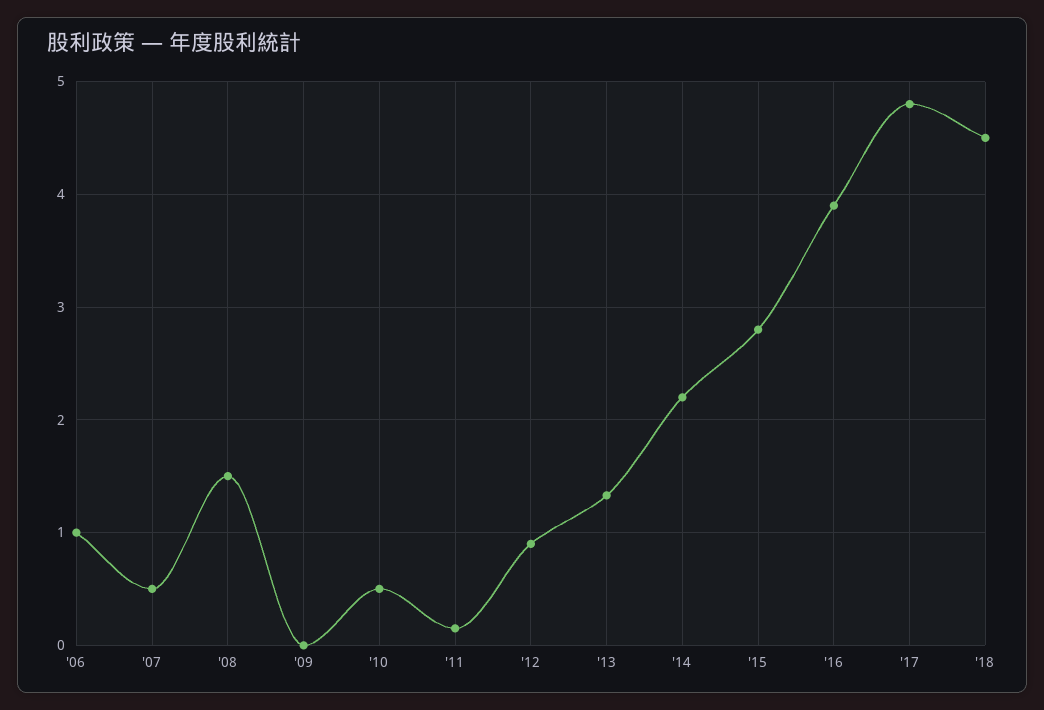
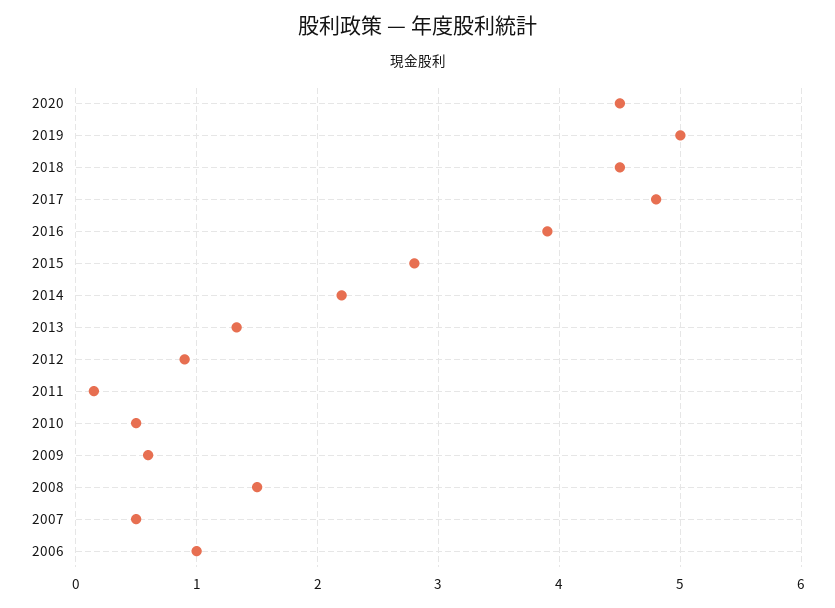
'09: 0 -> 0.6
2020: none -> 4.5
2019: none -> 5

